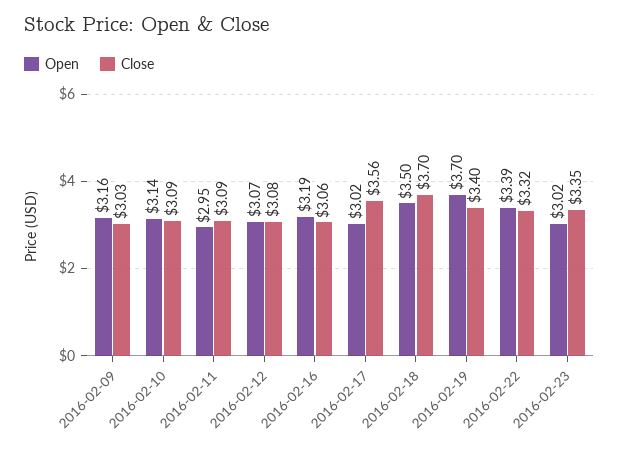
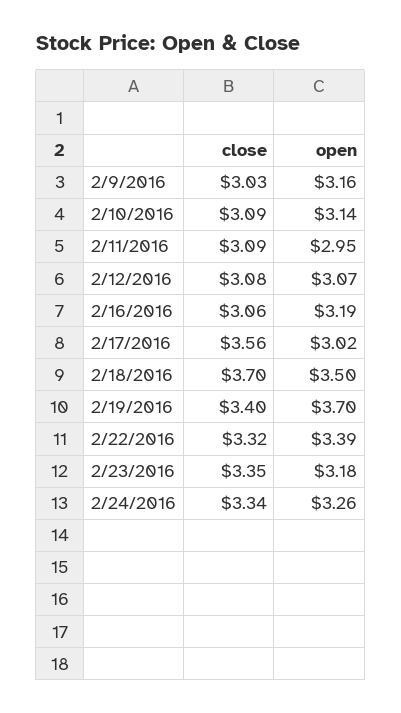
Open, 2016-02-23: 3.02 -> 3.18
Close, 2/24/2016: none -> 3.34
Open, 2/24/2016: none -> 3.26

